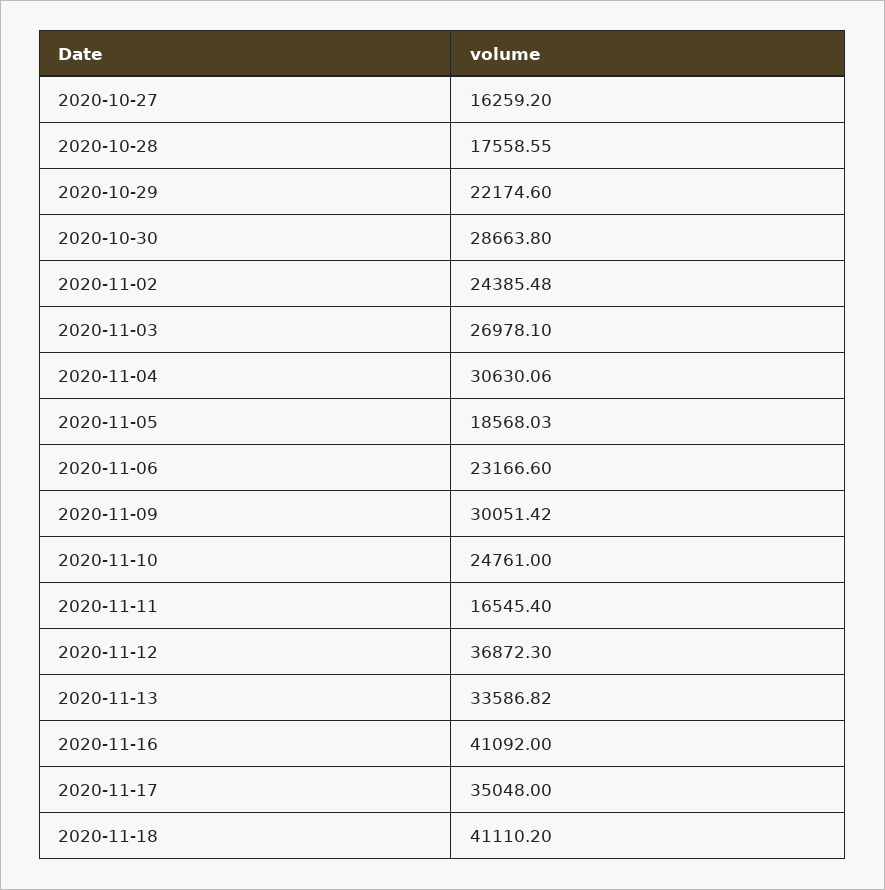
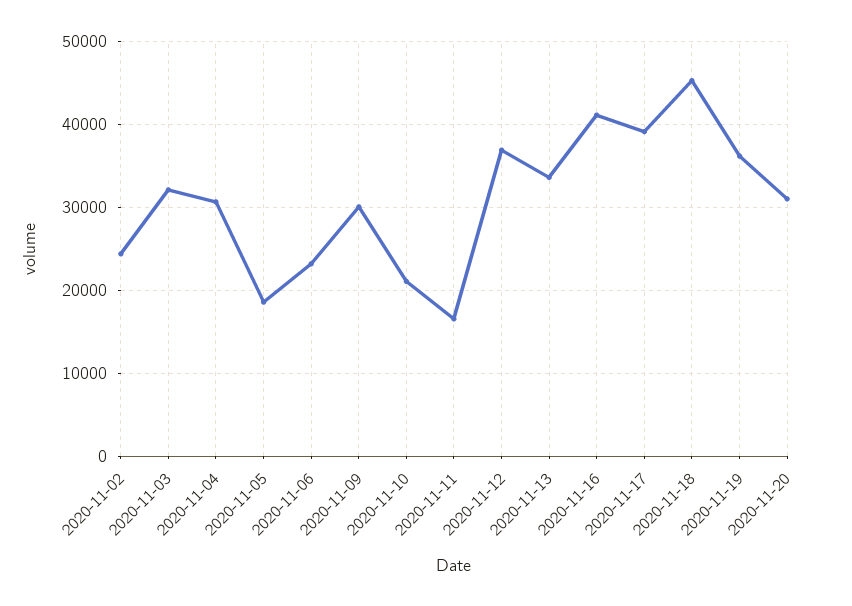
2020-10-27: 16259.2 -> none
2020-10-28: 17558.55 -> none
2020-10-29: 22174.6 -> none
2020-10-30: 28663.8 -> none
2020-11-03: 26978.1 -> 32000
2020-11-10: 24761 -> 21000
2020-11-17: 35048 -> 39000
2020-11-18: 41110.2 -> 45000
2020-11-19: none -> 36000
2020-11-20: none -> 31000

